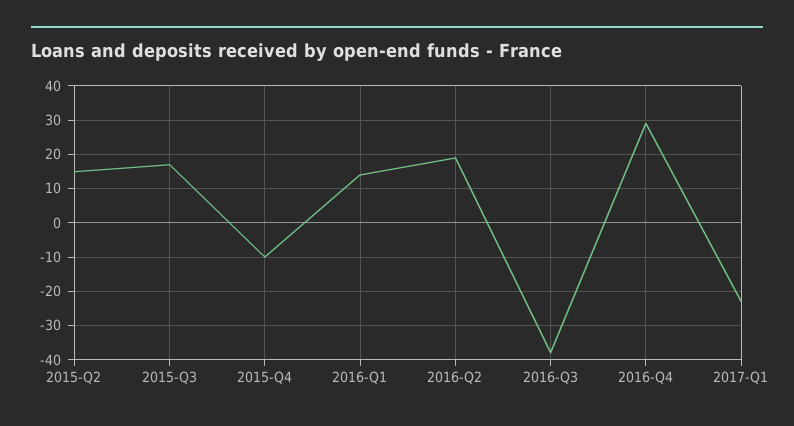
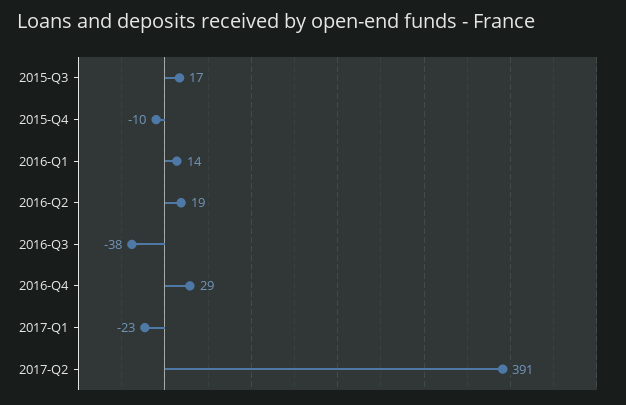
2015-Q2: 15 -> none
2017-Q2: none -> 391

